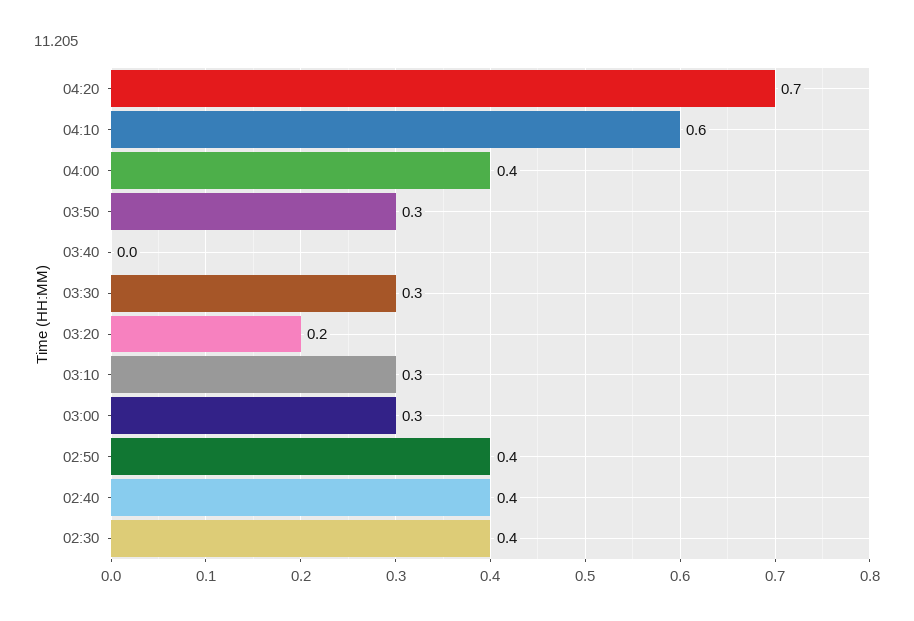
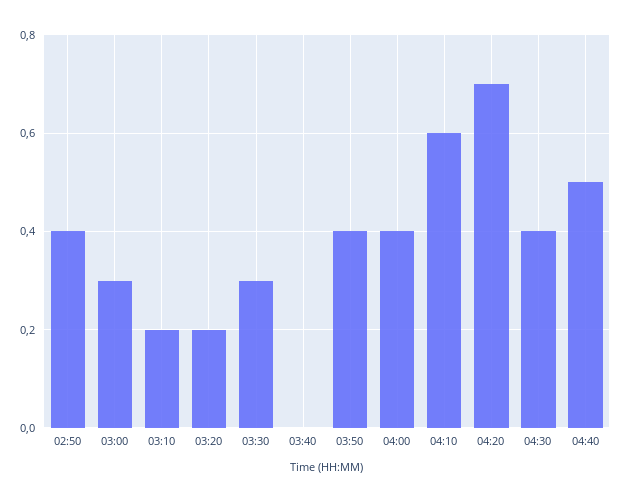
03:50: 0.3 -> 0.4
03:10: 0.3 -> 0.2
02:40: 0.4 -> none
02:30: 0.4 -> none
04:30: none -> 0.4
04:40: none -> 0.5

